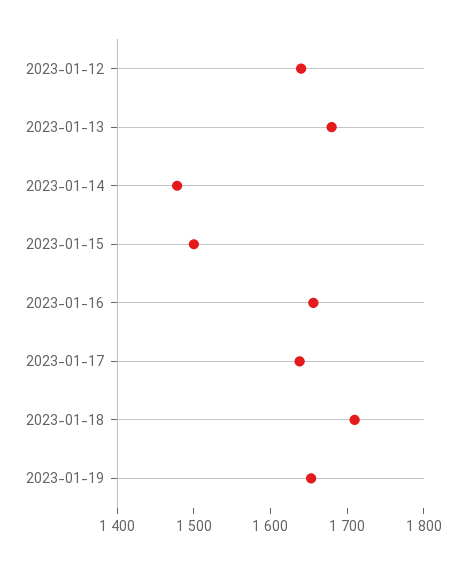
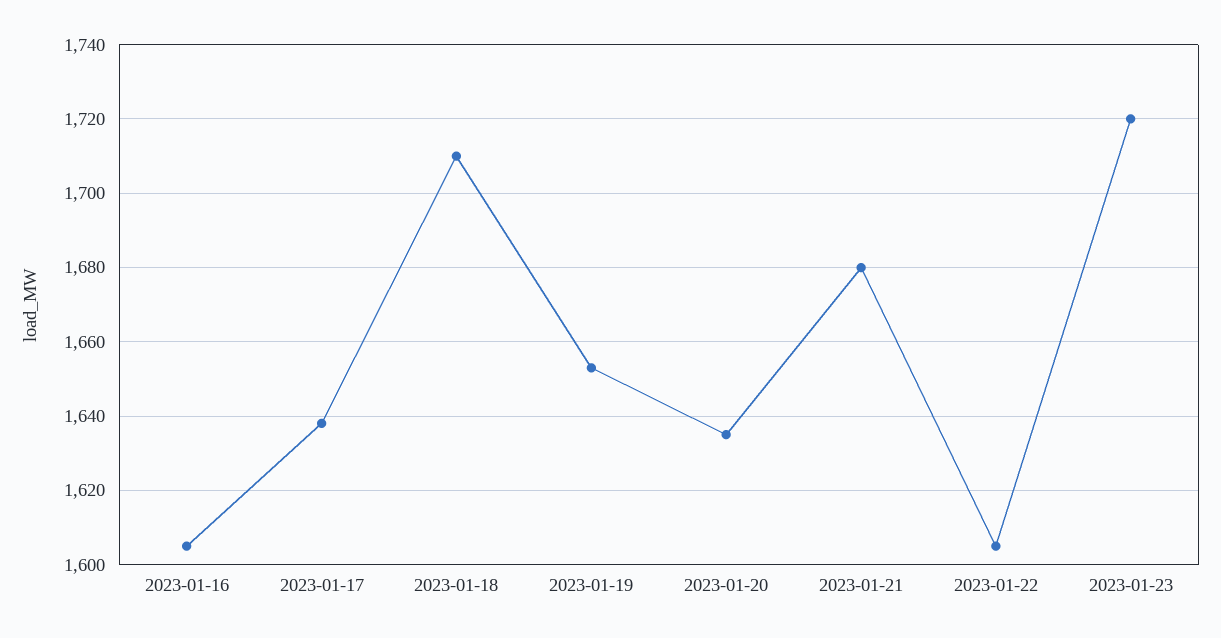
2023-01-12: 1640 -> none
2023-01-13: 1680 -> none
2023-01-14: 1480 -> none
2023-01-15: 1500 -> none
2023-01-16: 1660 -> 1605
2023-01-20: none -> 1635
2023-01-21: none -> 1680
2023-01-22: none -> 1605
2023-01-23: none -> 1720

